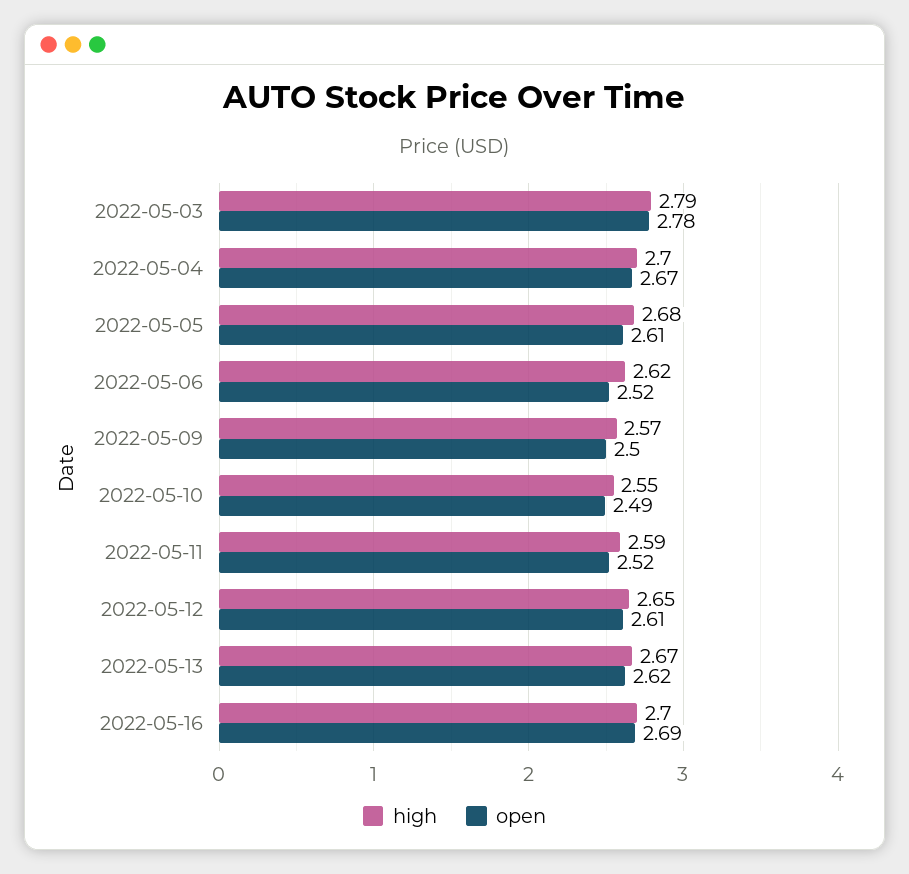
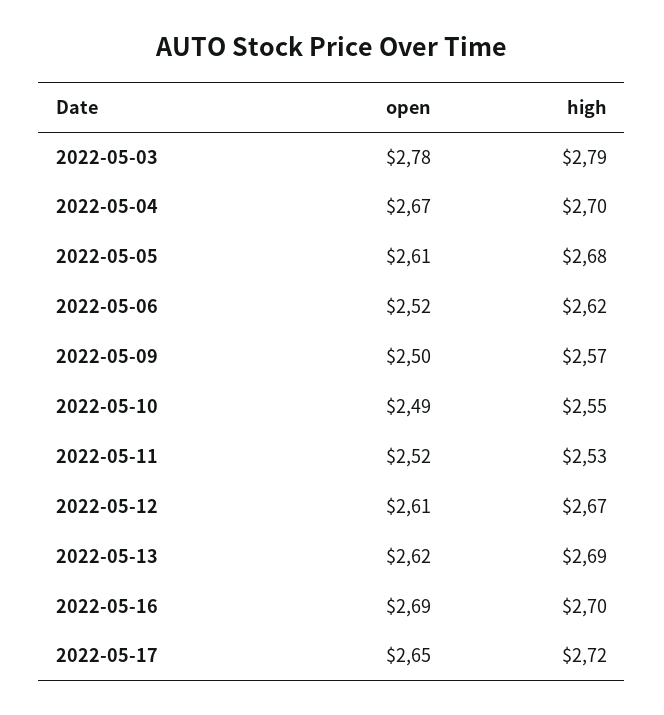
high, 2022-05-11: 2.59 -> 2.53
high, 2022-05-12: 2.65 -> 2.67
high, 2022-05-13: 2.67 -> 2.69
open, 2022-05-17: none -> 2.65
high, 2022-05-17: none -> 2.72

